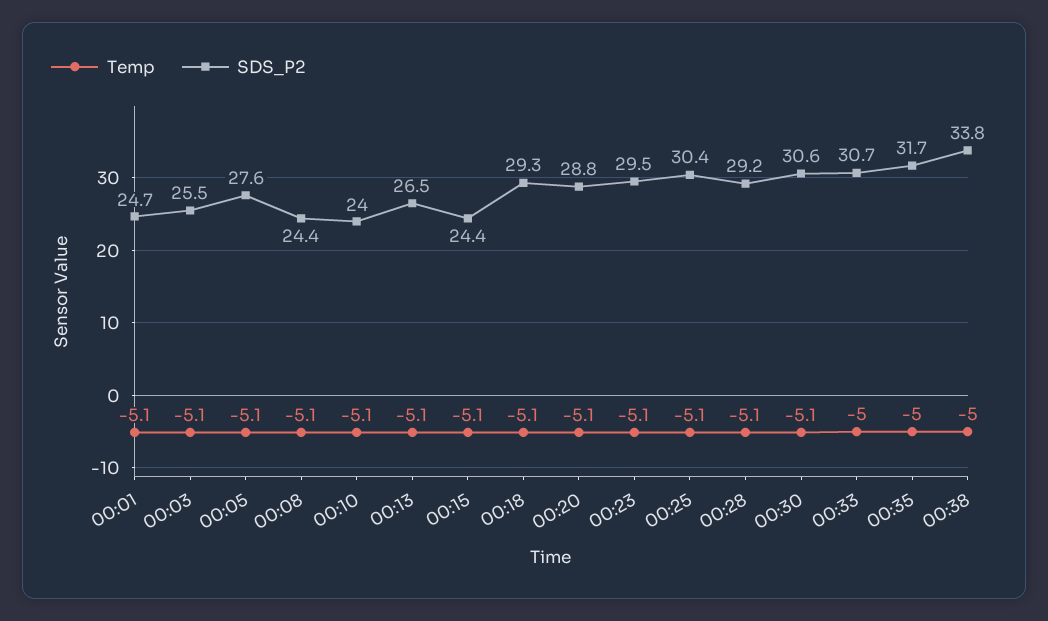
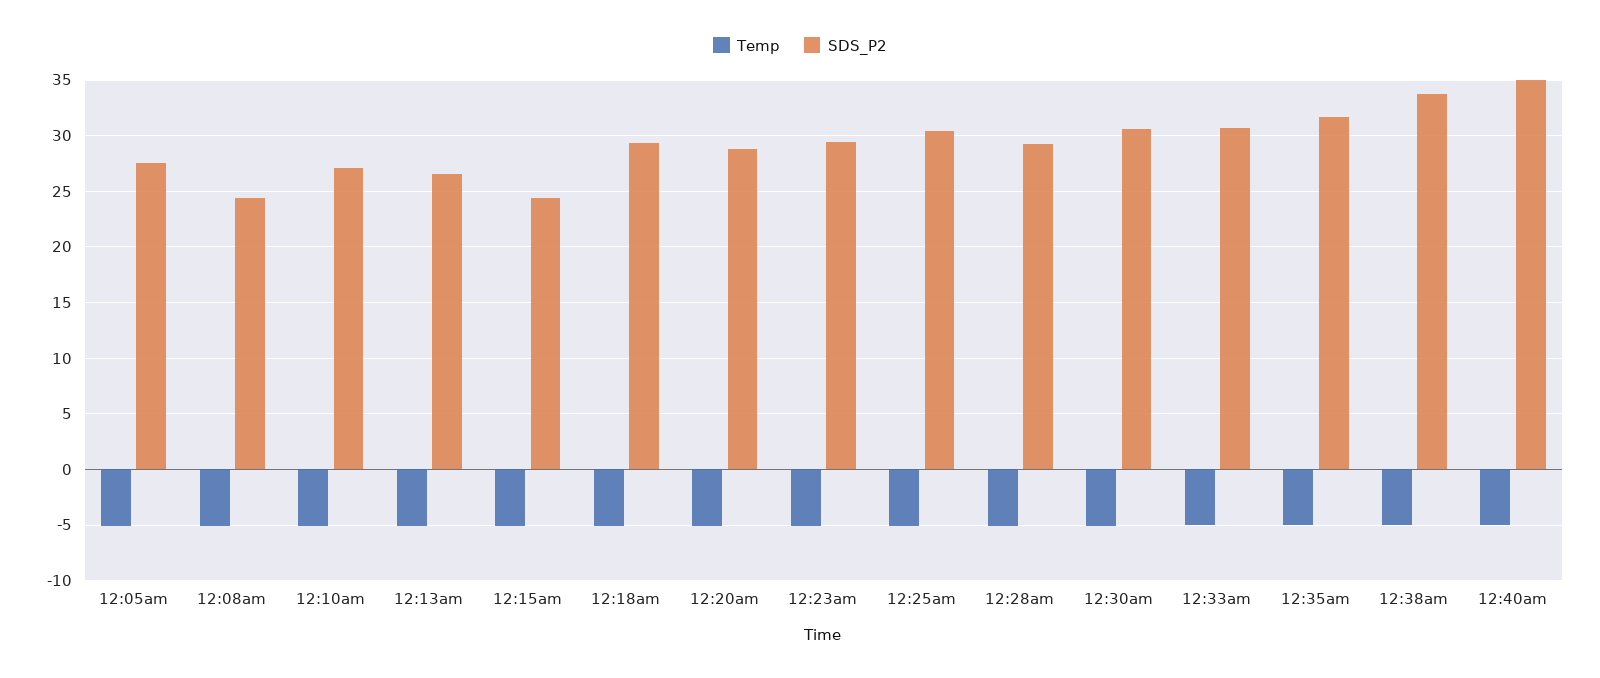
Temp, 00:01: -5.1 -> none
SDS_P2, 00:01: 24.7 -> none
Temp, 00:03: -5.1 -> none
SDS_P2, 00:03: 25.5 -> none
SDS_P2, 00:10: 24 -> 27
Temp, 12:40am: none -> -5
SDS_P2, 12:40am: none -> 35

